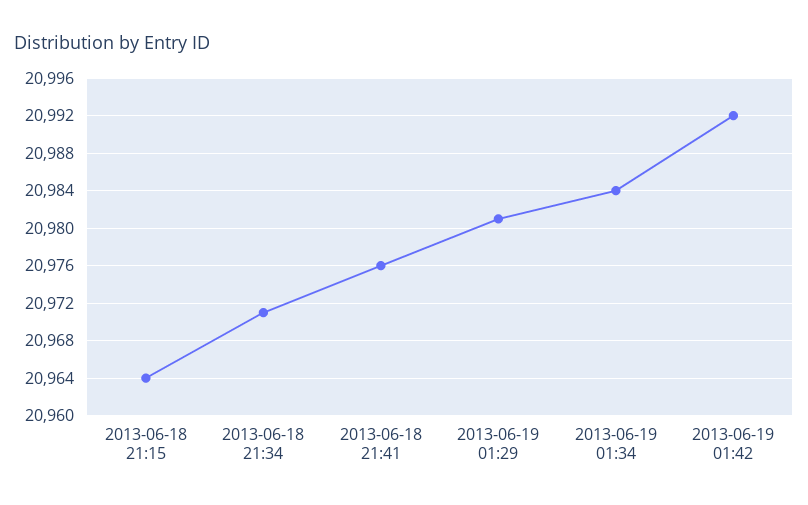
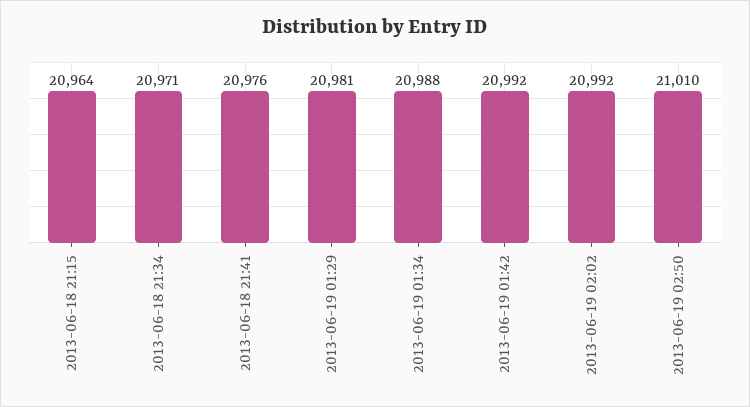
2013-06-19 01:34: 20984 -> 20988
2013-06-19 02:02: none -> 20992
2013-06-19 02:50: none -> 21010

